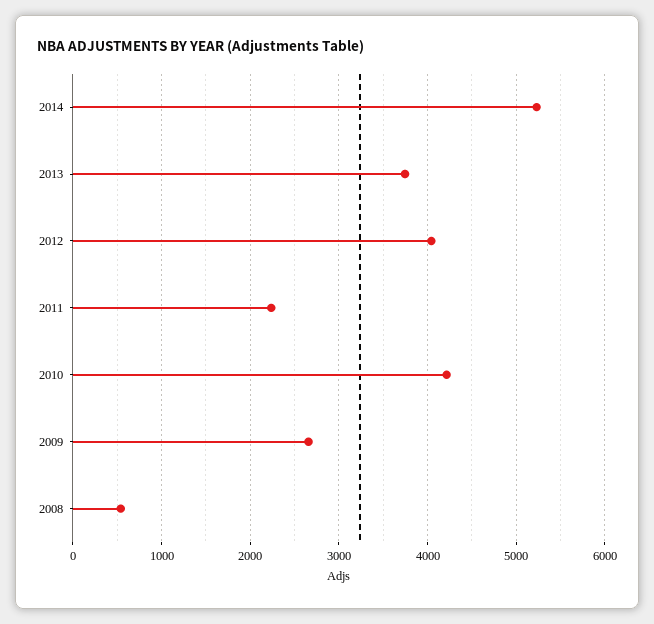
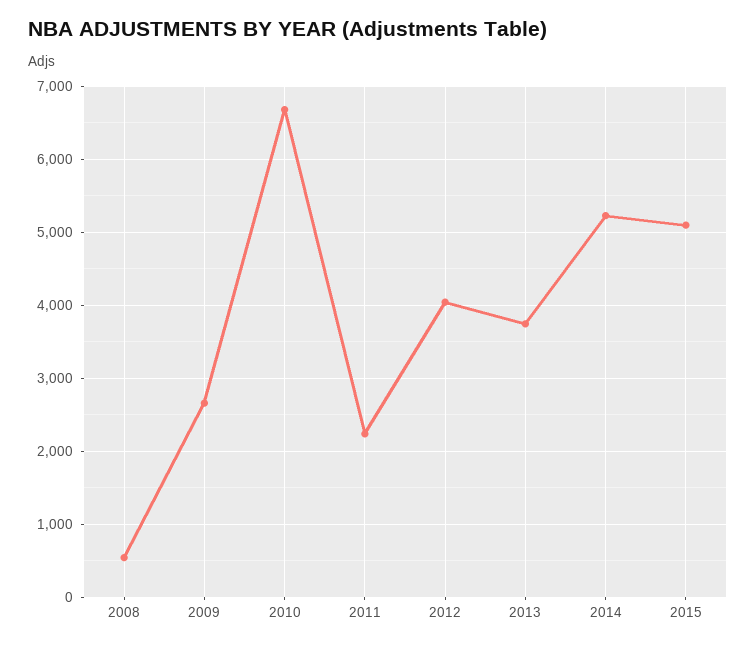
2010: 4200 -> 6700
2015: none -> 5100

